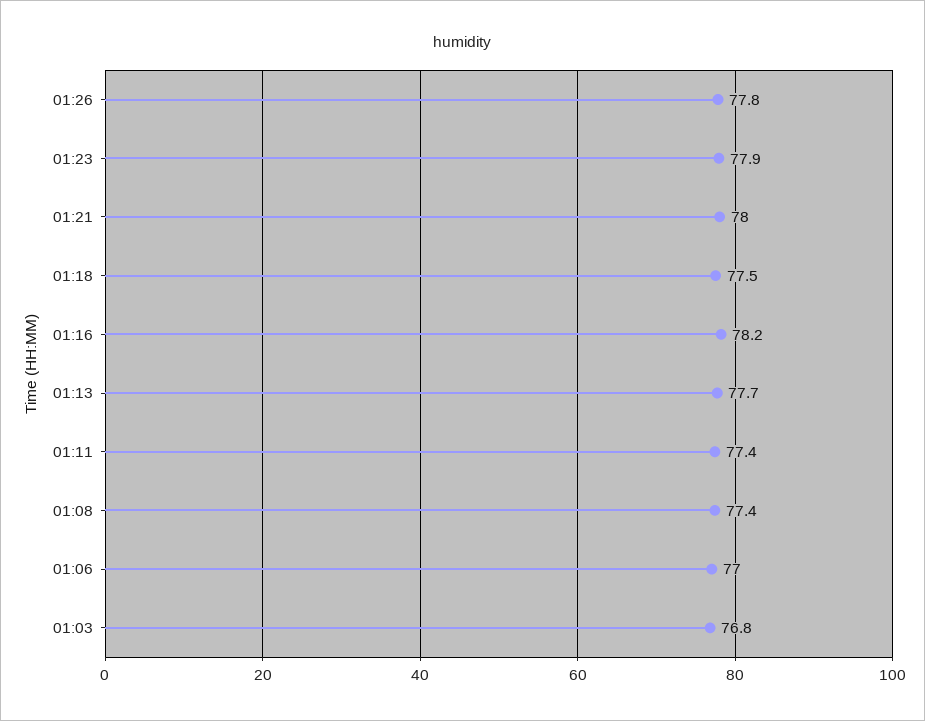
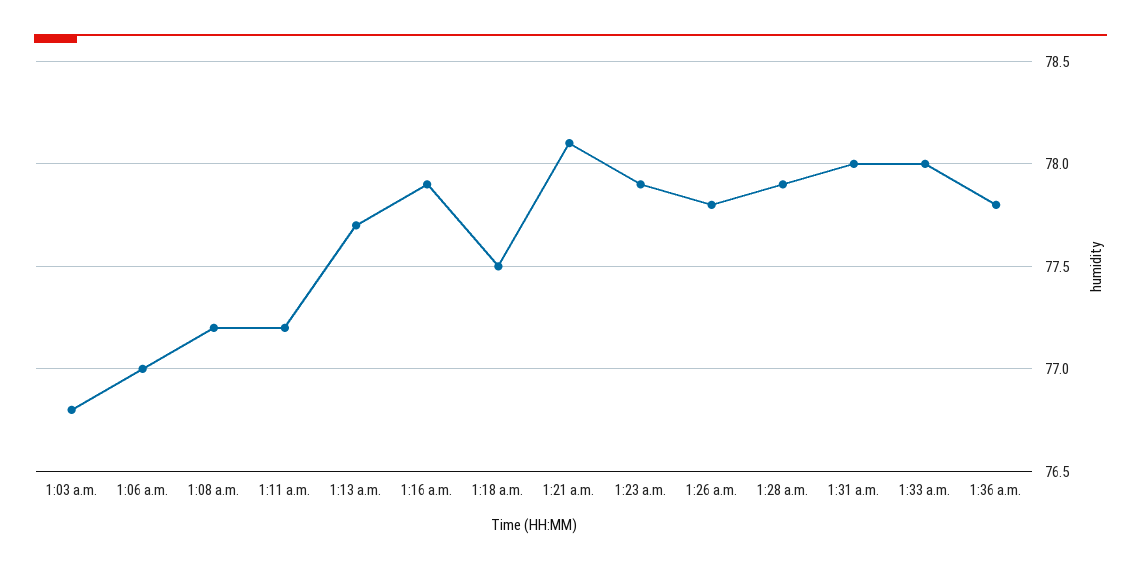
01:21: 78 -> 78.1
01:16: 78.2 -> 77.9
01:11: 77.4 -> 77.2
01:08: 77.4 -> 77.2
1:28 a.m.: none -> 77.9
1:31 a.m.: none -> 78
1:33 a.m.: none -> 78
1:36 a.m.: none -> 77.8

